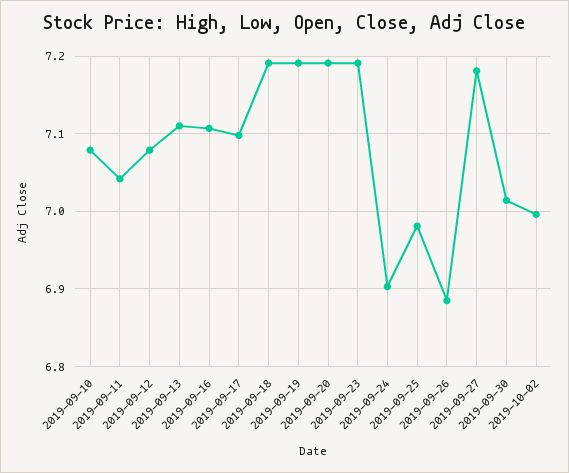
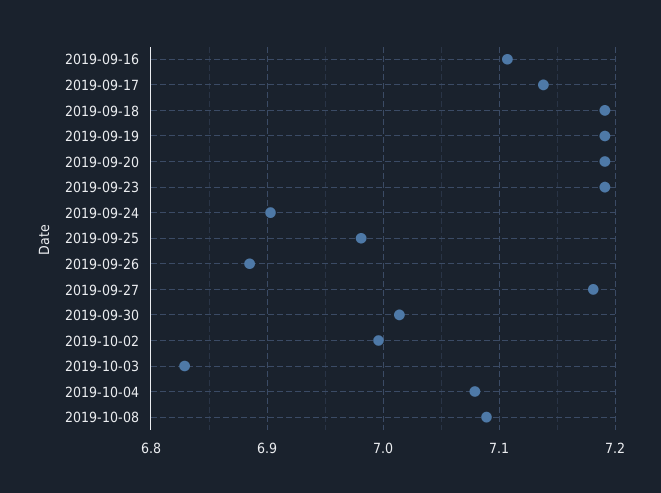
2019-09-10: 7.08 -> none
2019-09-11: 7.04 -> none
2019-09-12: 7.08 -> none
2019-09-13: 7.11 -> none
2019-09-17: 7.1 -> 7.14
2019-10-03: none -> 6.83
2019-10-04: none -> 7.08
2019-10-08: none -> 7.09

